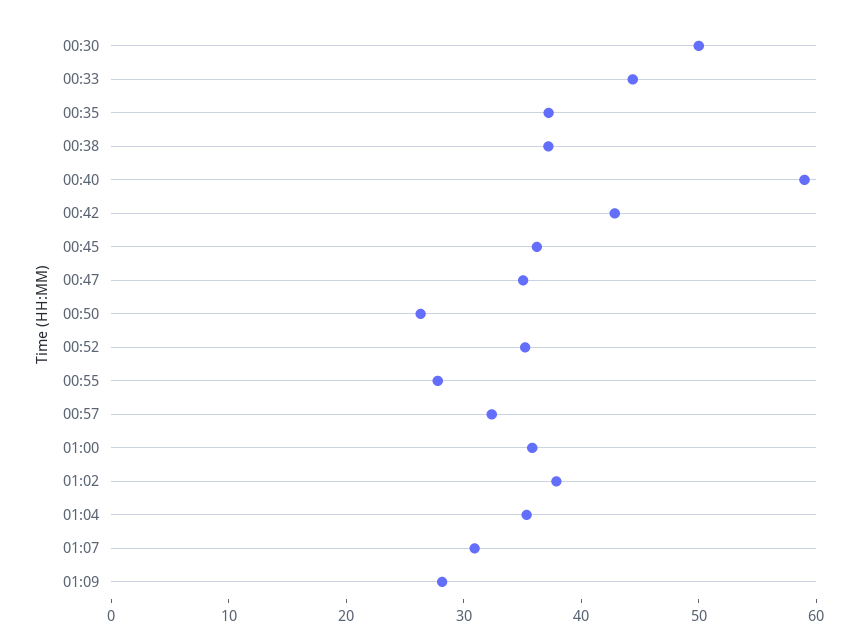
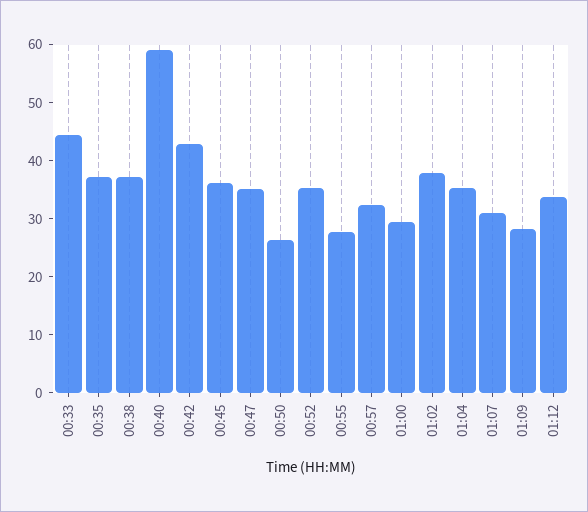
00:30: 50 -> none
01:00: 36 -> 30
01:12: none -> 34

